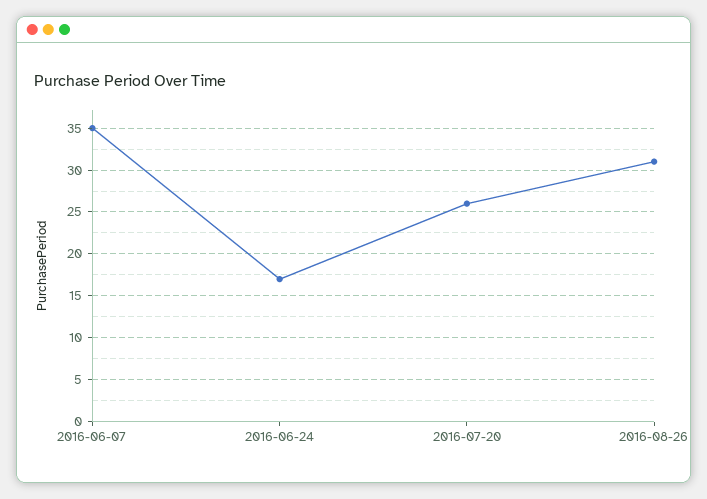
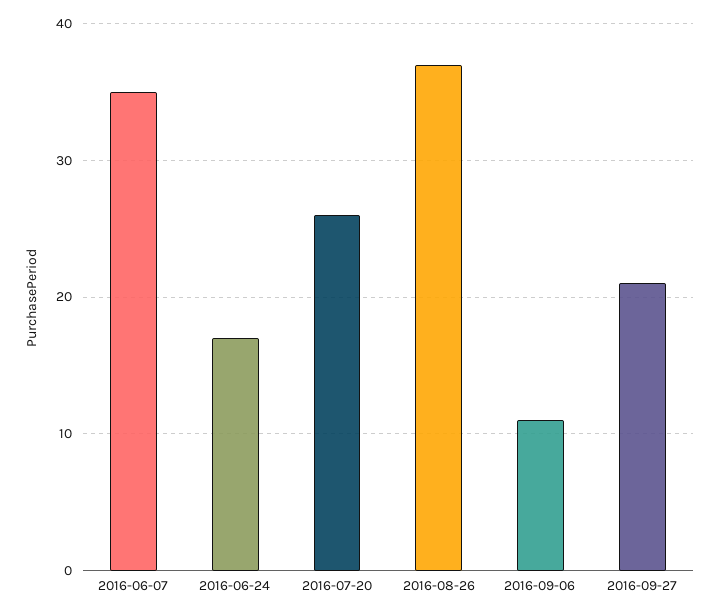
2016-08-26: 31 -> 37
2016-09-06: none -> 11
2016-09-27: none -> 21

